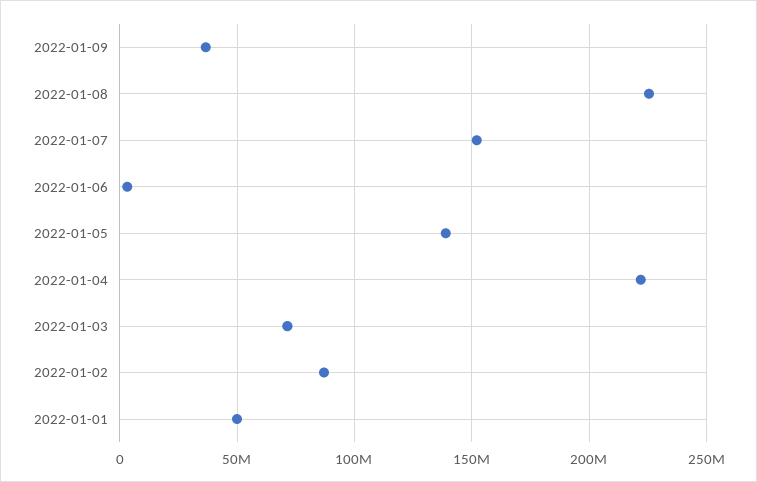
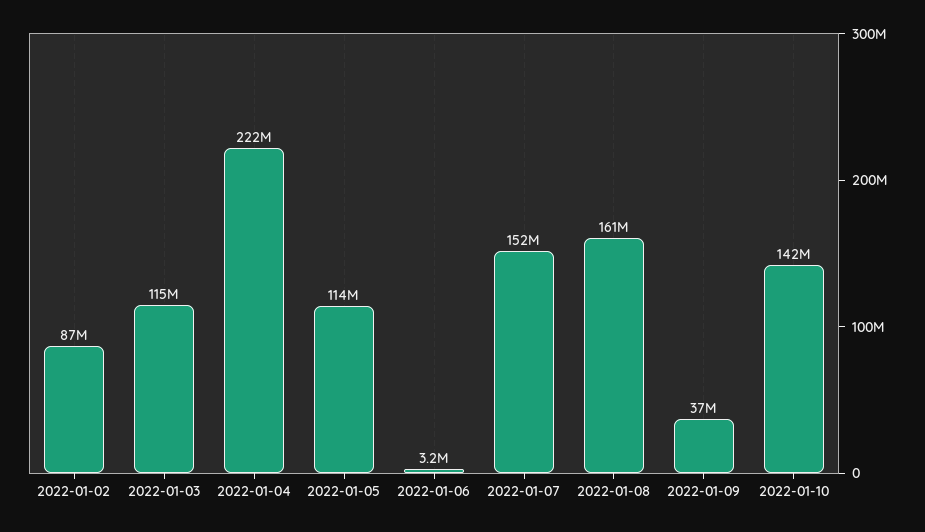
2022-01-08: 225000000 -> 161000000
2022-01-05: 140000000 -> 114000000
2022-01-03: 70000000 -> 115000000
2022-01-01: 50000000 -> none
2022-01-10: none -> 142000000

